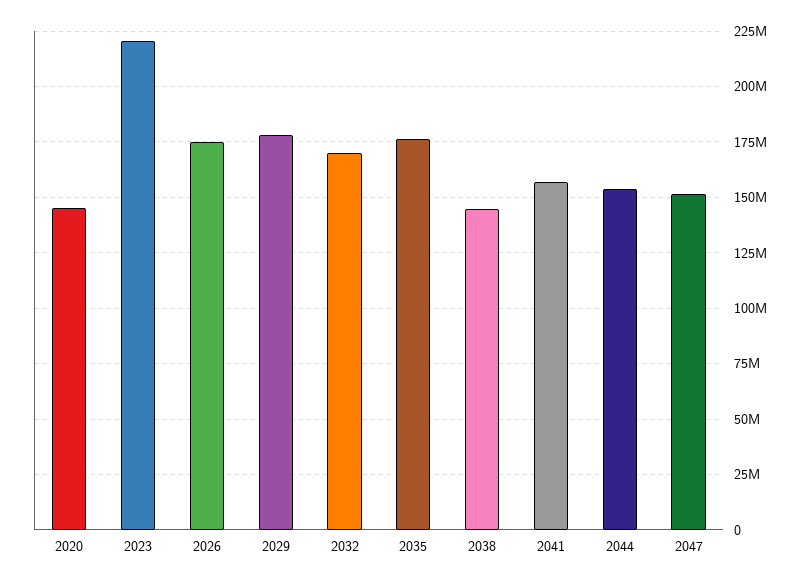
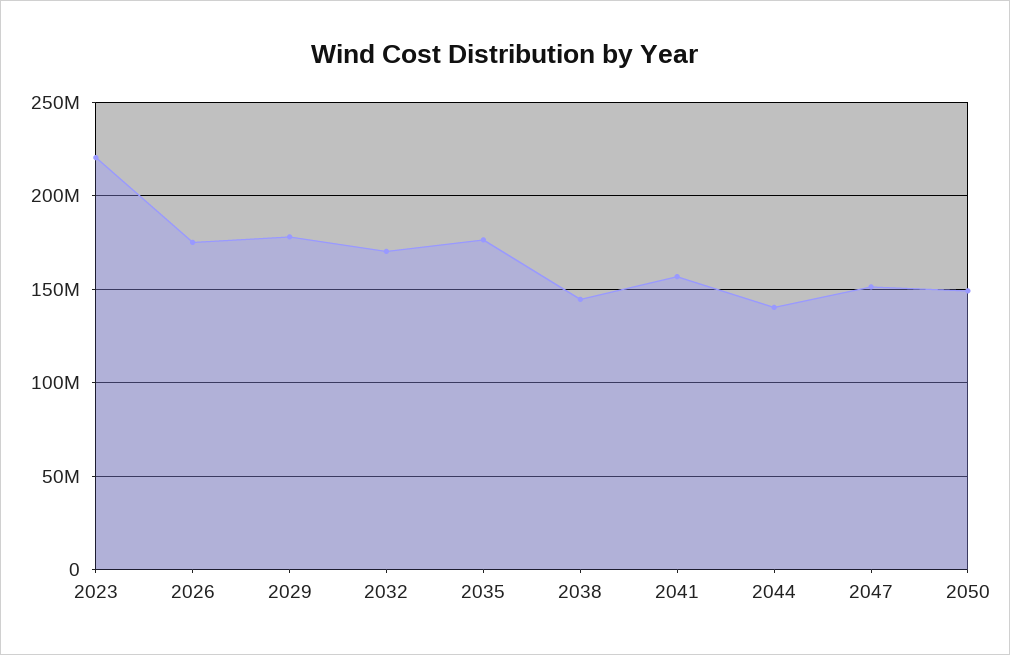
2020: 145000000 -> none
2044: 155000000 -> 140000000
2050: none -> 150000000

